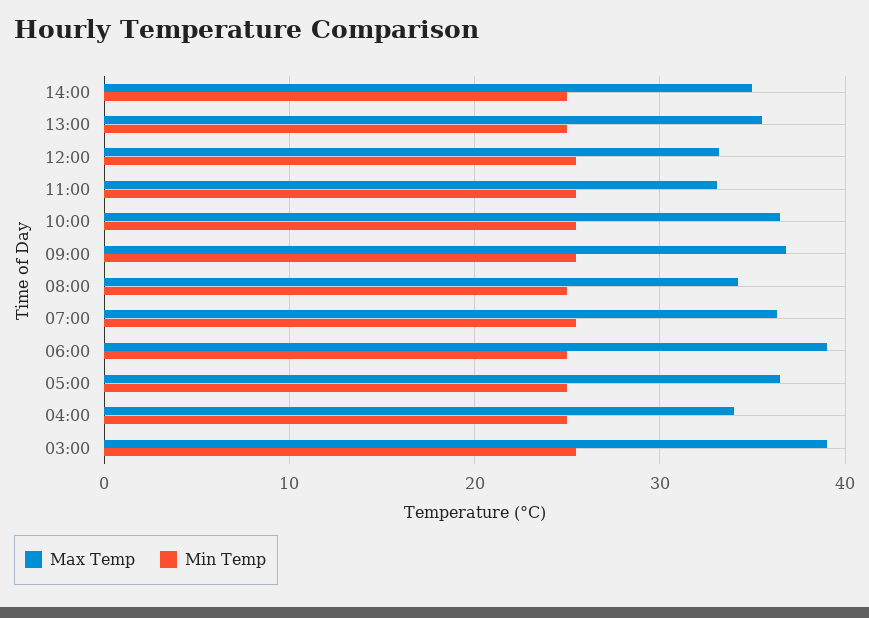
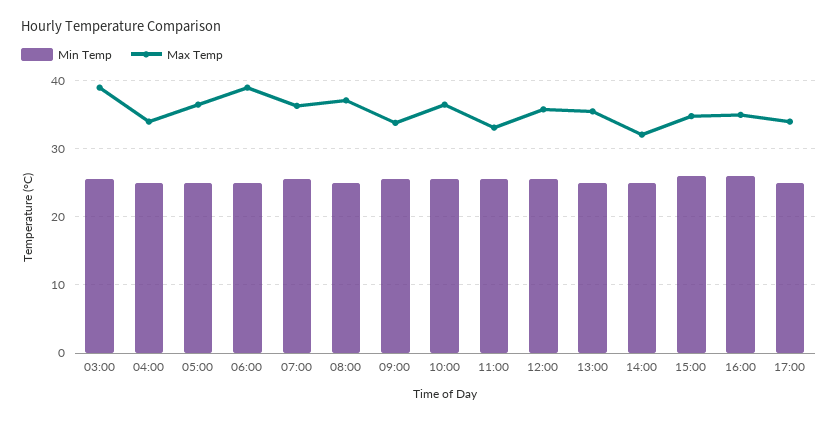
Max Temp, 14:00: 35 -> 32
Max Temp, 12:00: 33 -> 36
Max Temp, 09:00: 37 -> 34
Max Temp, 08:00: 34 -> 37
Min Temp, 15:00: none -> 26
Max Temp, 15:00: none -> 35
Min Temp, 16:00: none -> 26
Max Temp, 16:00: none -> 35
Min Temp, 17:00: none -> 25
Max Temp, 17:00: none -> 34

